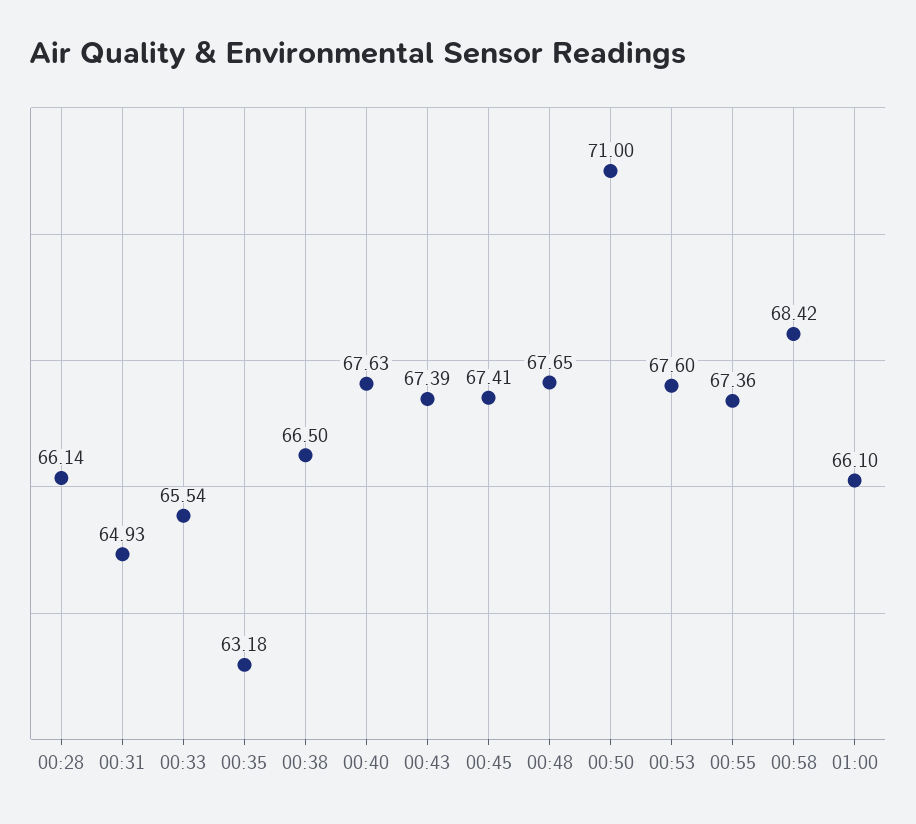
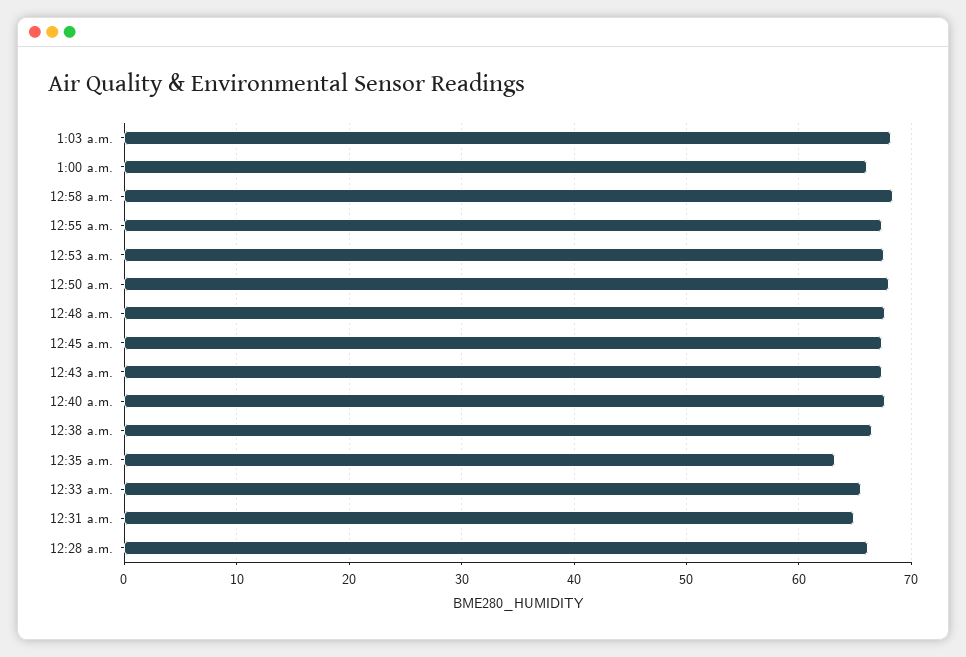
00:50: 71 -> 68
1:03 a.m.: none -> 68

